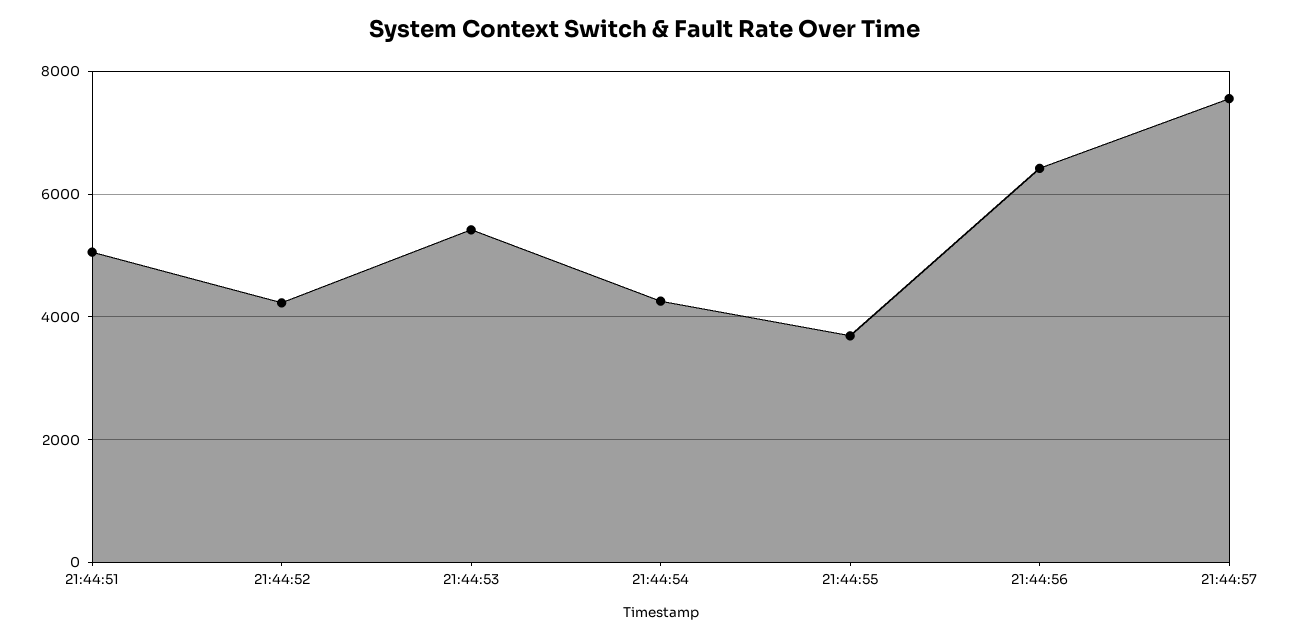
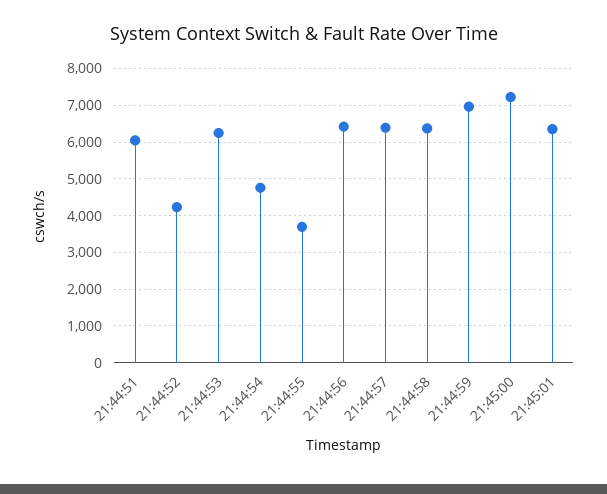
21:44:51: 5000 -> 6000
21:44:53: 5400 -> 6200
21:44:54: 4200 -> 4800
21:44:57: 7600 -> 6400
21:44:58: none -> 6400
21:44:59: none -> 7000
21:45:00: none -> 7200
21:45:01: none -> 6400

